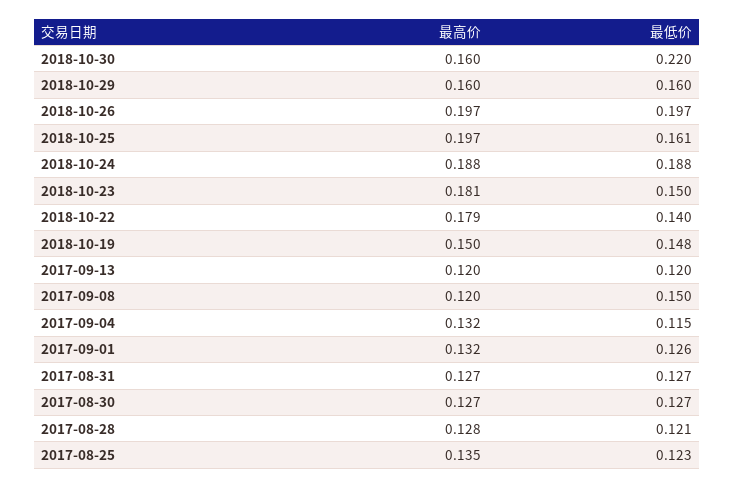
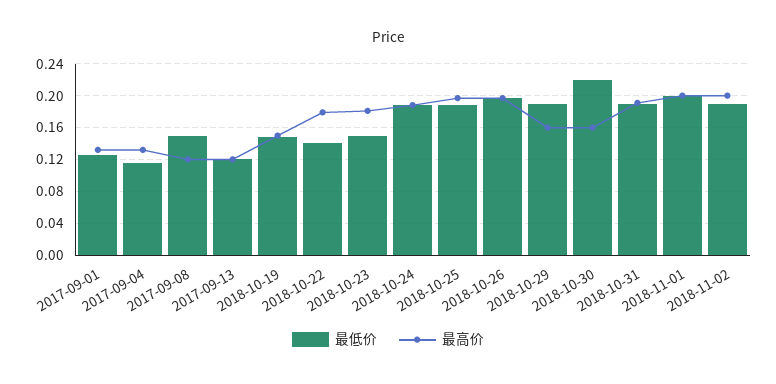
最低价, 2018-10-29: 0.16 -> 0.19
最低价, 2018-10-25: 0.161 -> 0.19
最高价, 2017-08-31: 0.127 -> none
最低价, 2017-08-31: 0.127 -> none
最高价, 2017-08-30: 0.127 -> none
最低价, 2017-08-30: 0.127 -> none
最高价, 2017-08-28: 0.128 -> none
最低价, 2017-08-28: 0.121 -> none
最高价, 2017-08-25: 0.135 -> none
最低价, 2017-08-25: 0.123 -> none
最低价, 2018-10-31: none -> 0.19
最高价, 2018-10-31: none -> 0.19
最低价, 2018-11-01: none -> 0.2
最高价, 2018-11-01: none -> 0.2
最低价, 2018-11-02: none -> 0.19
最高价, 2018-11-02: none -> 0.2

